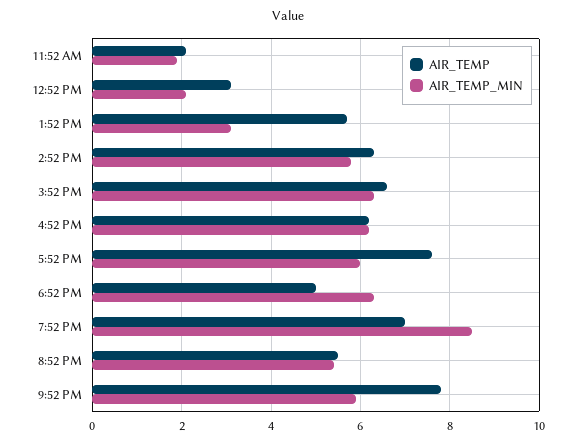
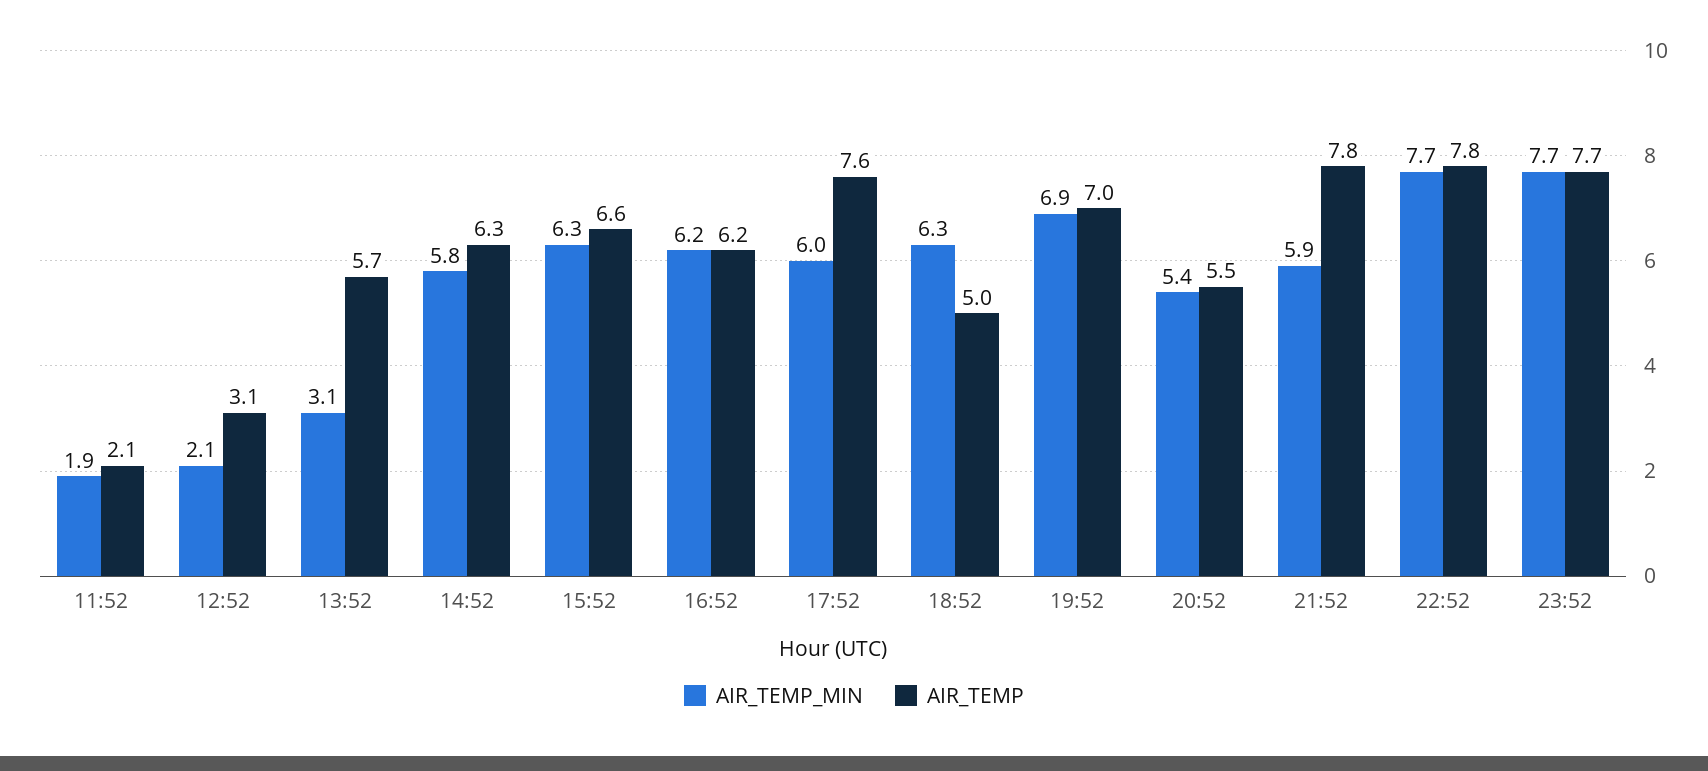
AIR_TEMP_MIN, 7:52 PM: 8.5 -> 6.9
AIR_TEMP_MIN, 22:52: none -> 7.7
AIR_TEMP, 22:52: none -> 7.8
AIR_TEMP_MIN, 23:52: none -> 7.7
AIR_TEMP, 23:52: none -> 7.7

